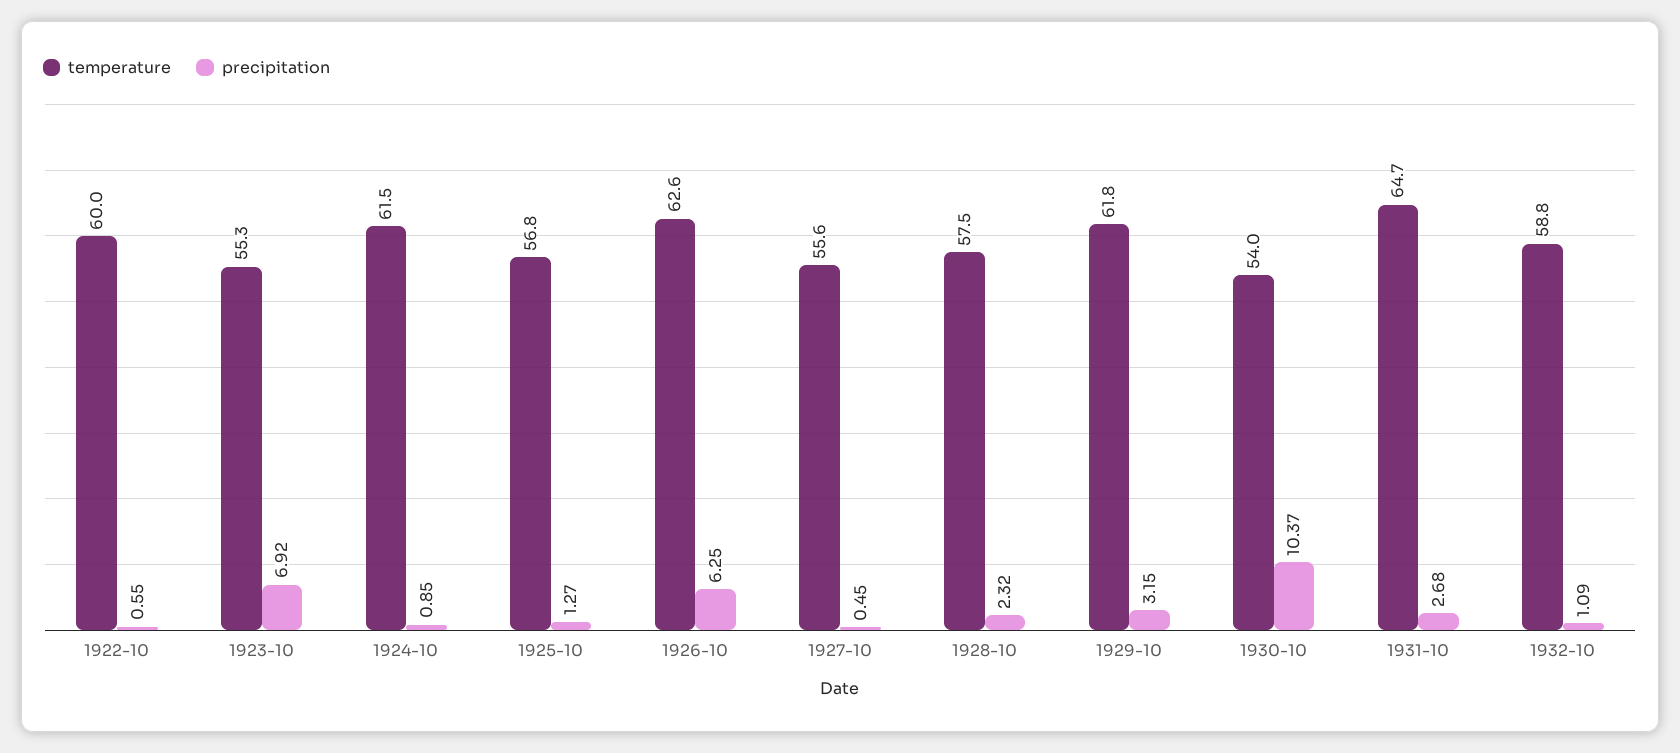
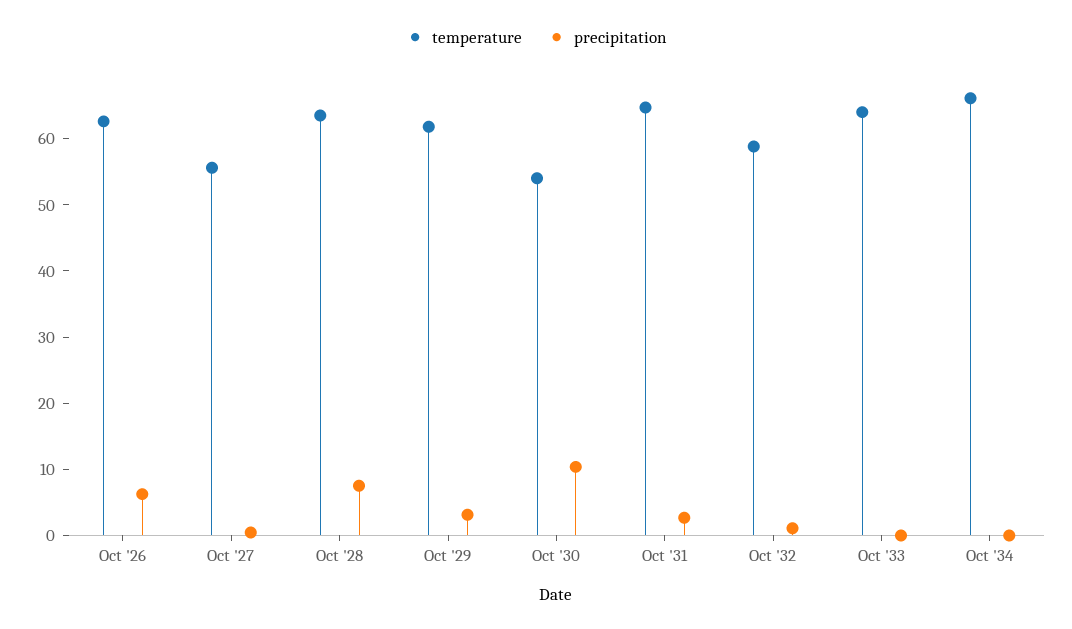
temperature, 1922-10: 60 -> none
precipitation, 1922-10: 0.55 -> none
temperature, 1923-10: 55.3 -> none
precipitation, 1923-10: 6.92 -> none
temperature, 1924-10: 61.5 -> none
precipitation, 1924-10: 0.85 -> none
temperature, 1925-10: 56.8 -> none
precipitation, 1925-10: 1.27 -> none
temperature, 1928-10: 57.5 -> 64
precipitation, 1928-10: 2.32 -> 8
temperature, Oct '33: none -> 64
precipitation, Oct '33: none -> 0
temperature, Oct '34: none -> 66
precipitation, Oct '34: none -> 0

